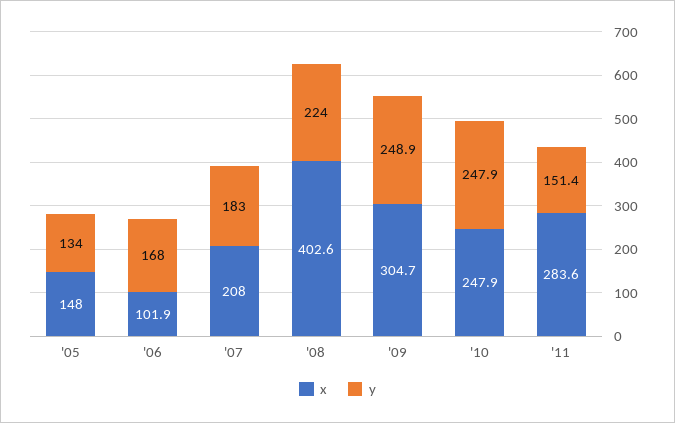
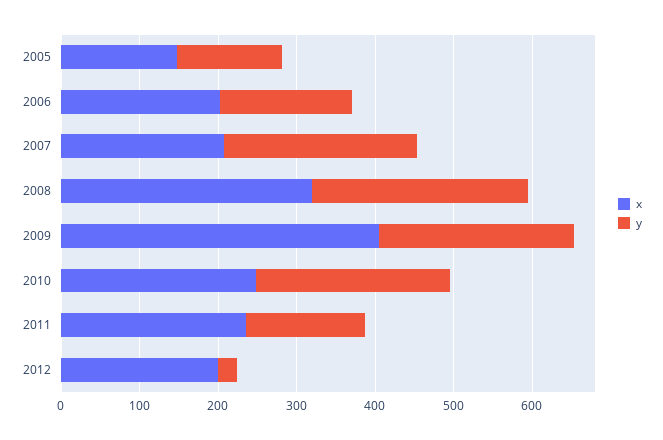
x, '06: 101.9 -> 200
y, '07: 183 -> 240
x, '08: 402.6 -> 320
y, '08: 224 -> 280
x, '09: 304.7 -> 400
x, '11: 283.6 -> 240
x, 2012: none -> 200
y, 2012: none -> 20

